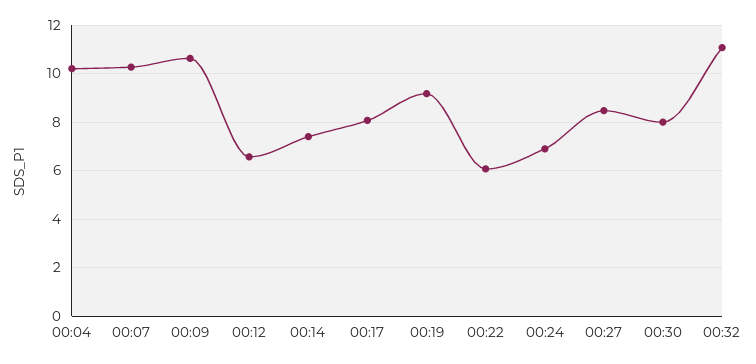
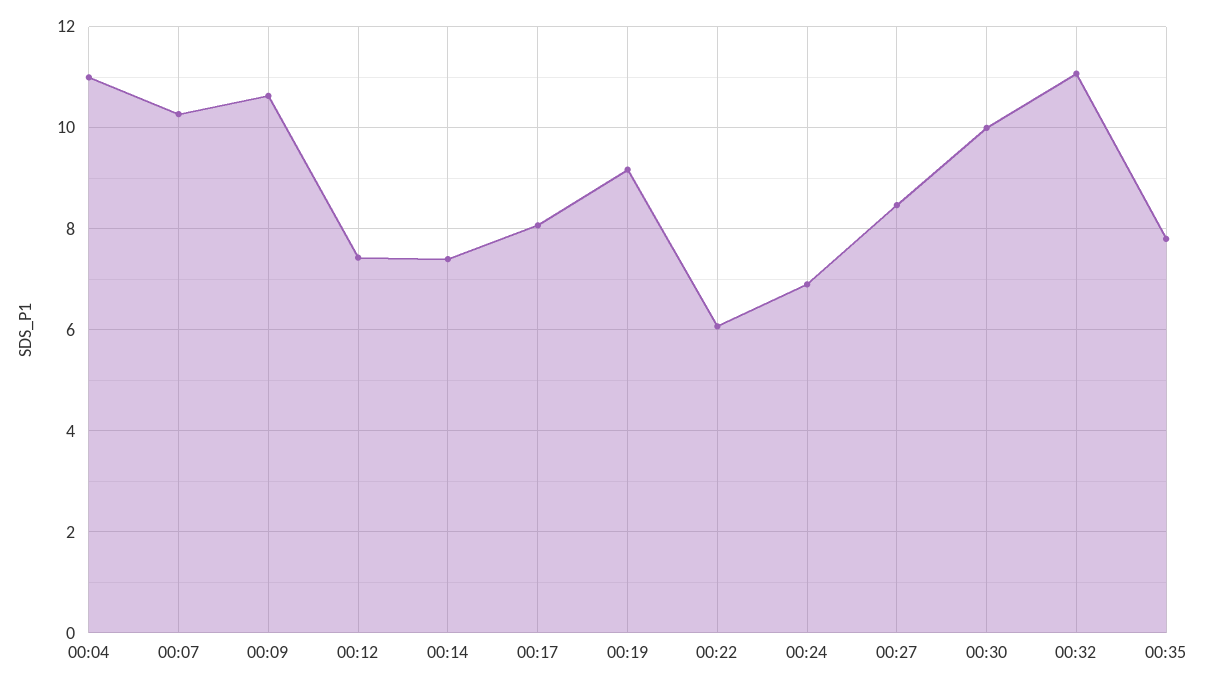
00:04: 10.25 -> 11
00:12: 6.5 -> 7.4
00:30: 8 -> 10
00:35: none -> 7.8

